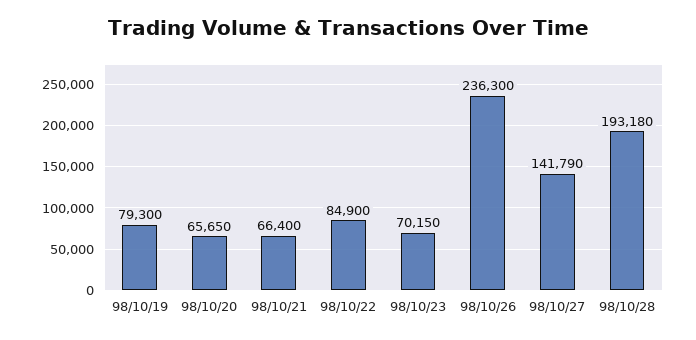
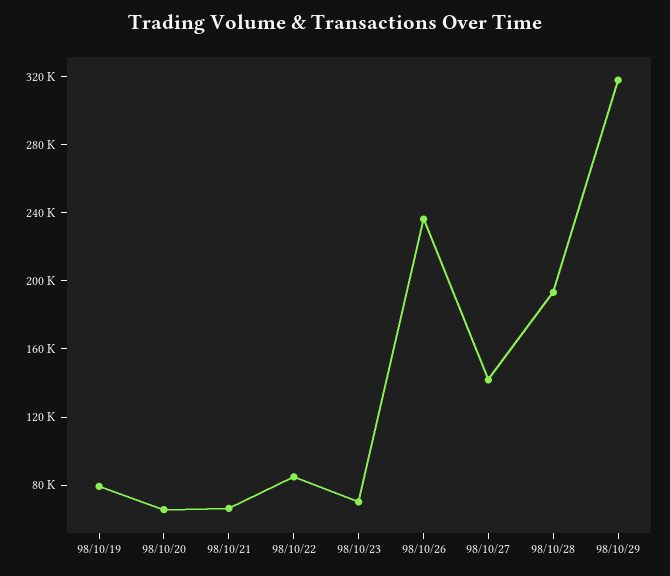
98/10/29: none -> 320000

